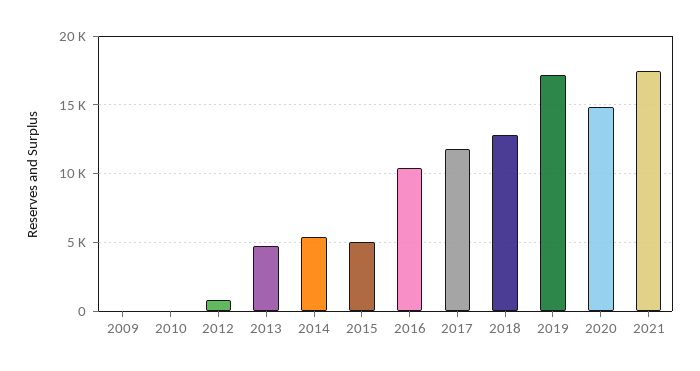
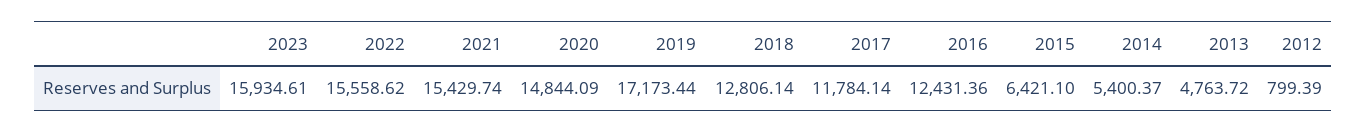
2009: 0 -> none
2010: 0 -> none
2015: 5000 -> 6421.1
2016: 10500 -> 12431.36
2021: 17500 -> 15429.74
2023: none -> 15934.61
2022: none -> 15558.62

